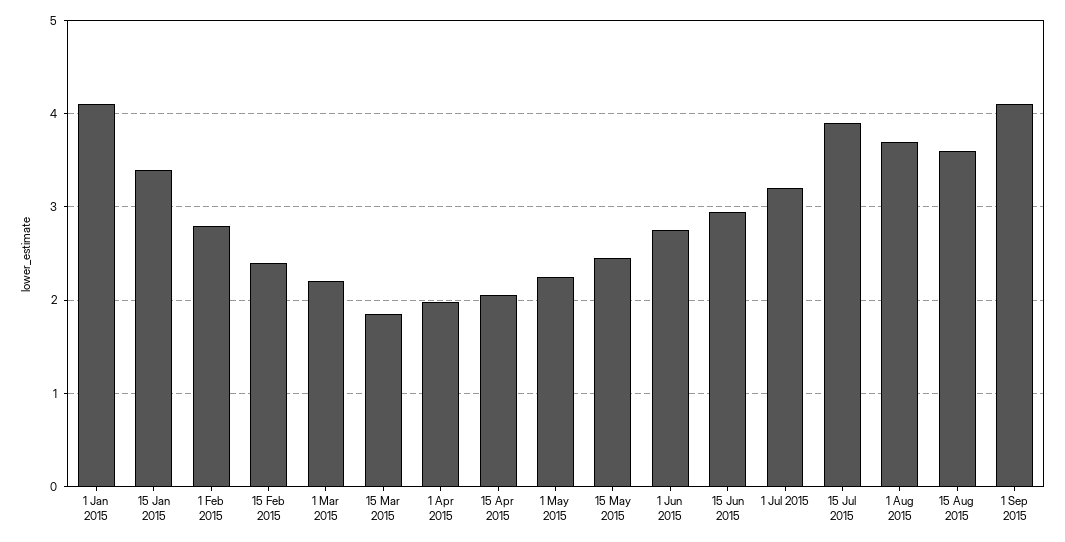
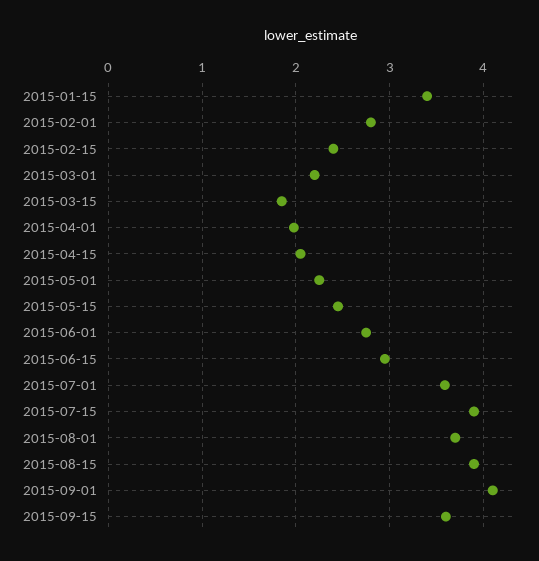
1 Jan 2015: 4.1 -> none
1 Jul 2015: 3.2 -> 3.6
15 Aug 2015: 3.6 -> 3.9
2015-09-15: none -> 3.6

